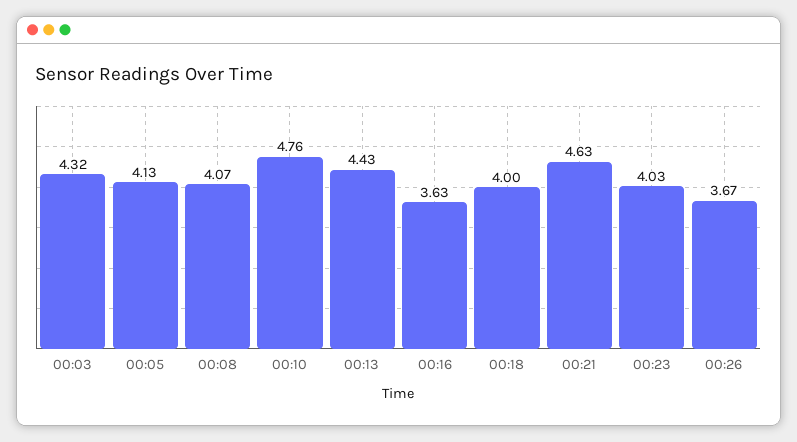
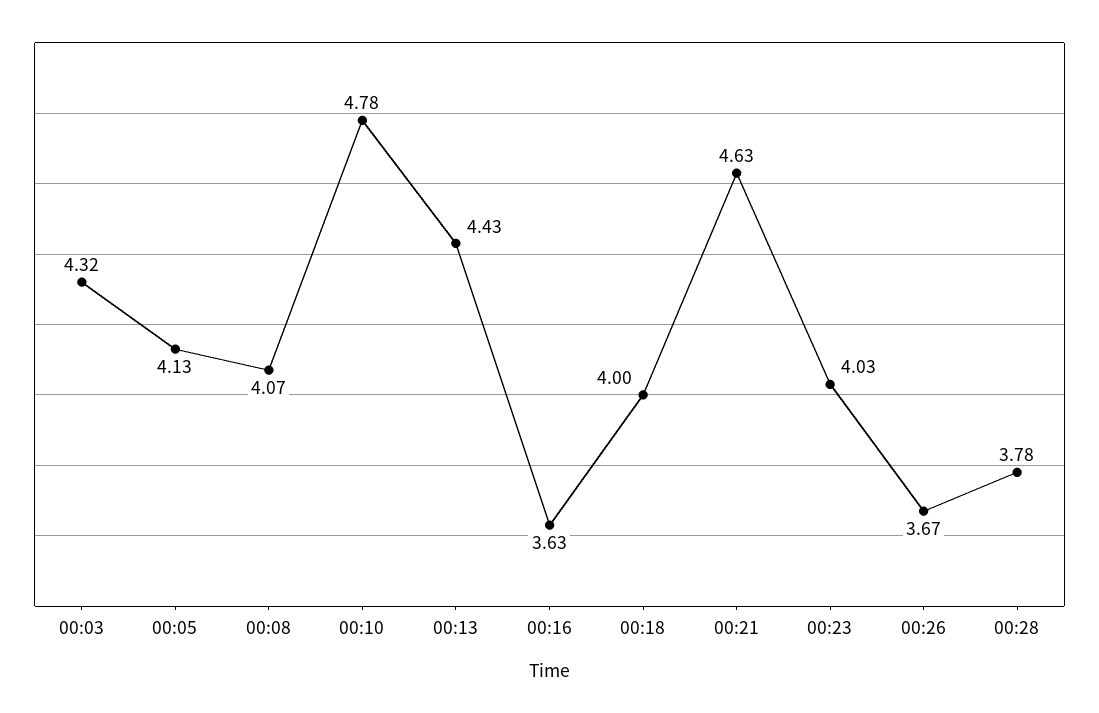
00:10: 4.76 -> 4.78
00:28: none -> 3.78

